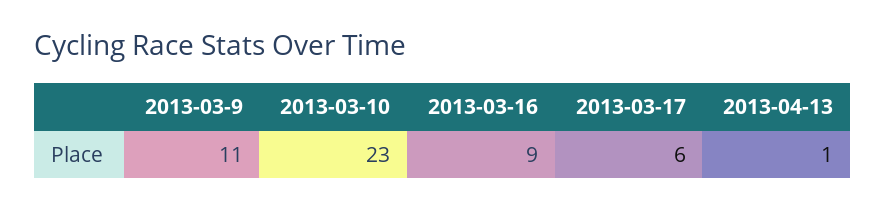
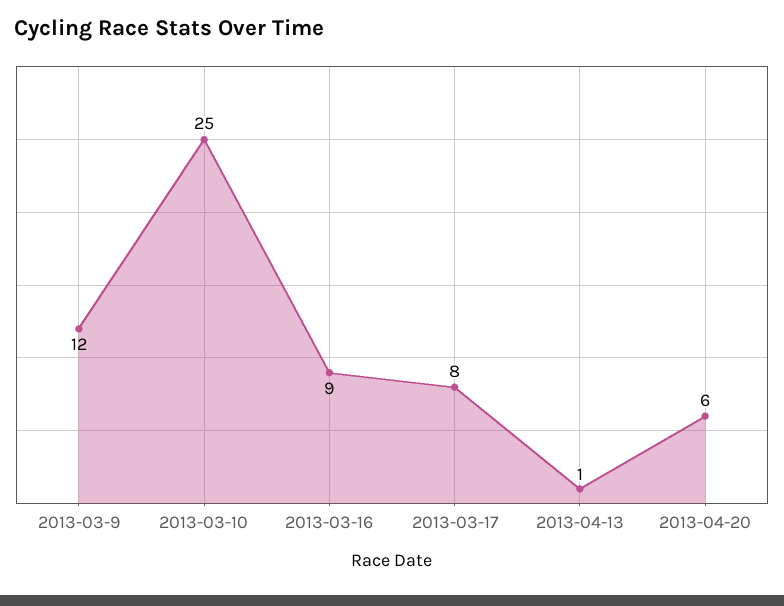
2013-03-9: 11 -> 12
2013-03-10: 23 -> 25
2013-03-17: 6 -> 8
2013-04-20: none -> 6

